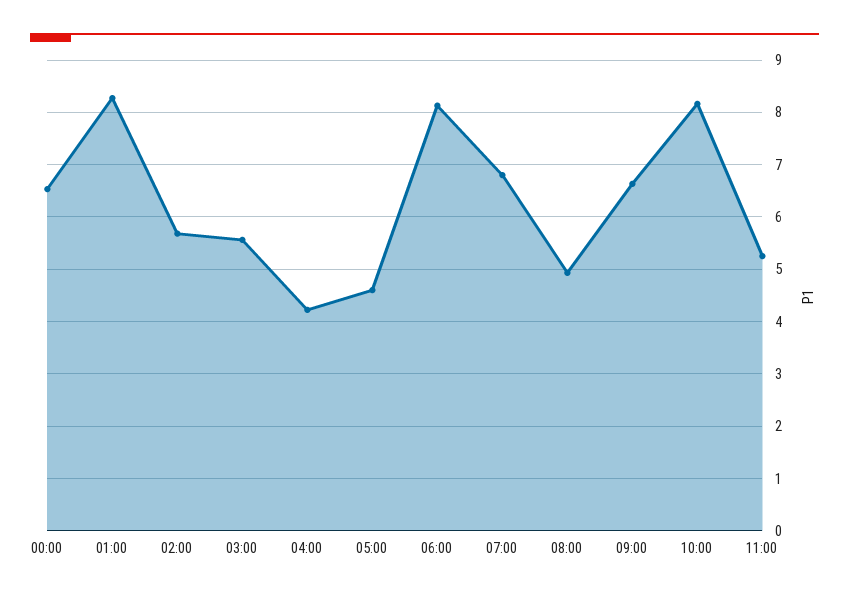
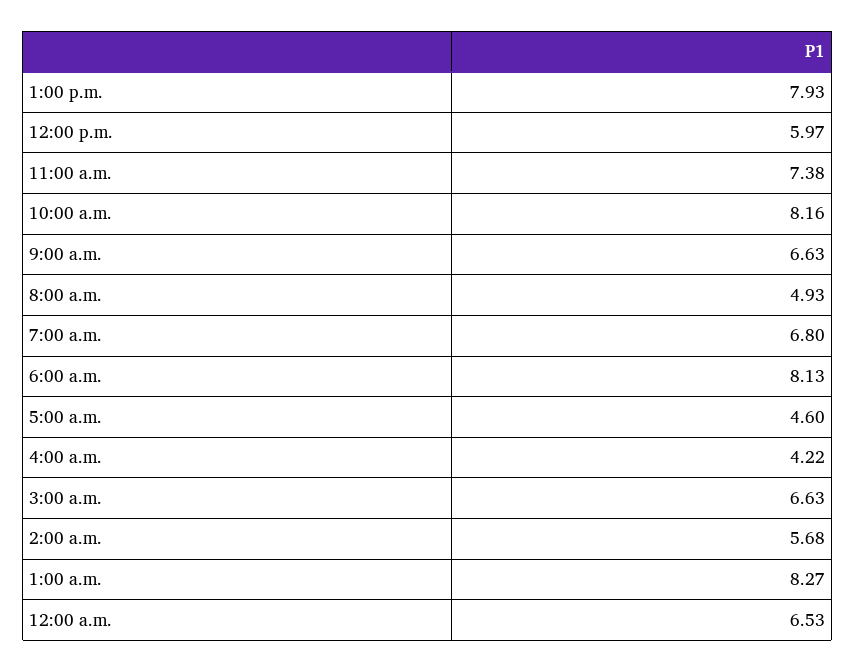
03:00: 5.6 -> 6.63
11:00: 5.2 -> 7.38
1:00 p.m.: none -> 7.93
12:00 p.m.: none -> 5.97

